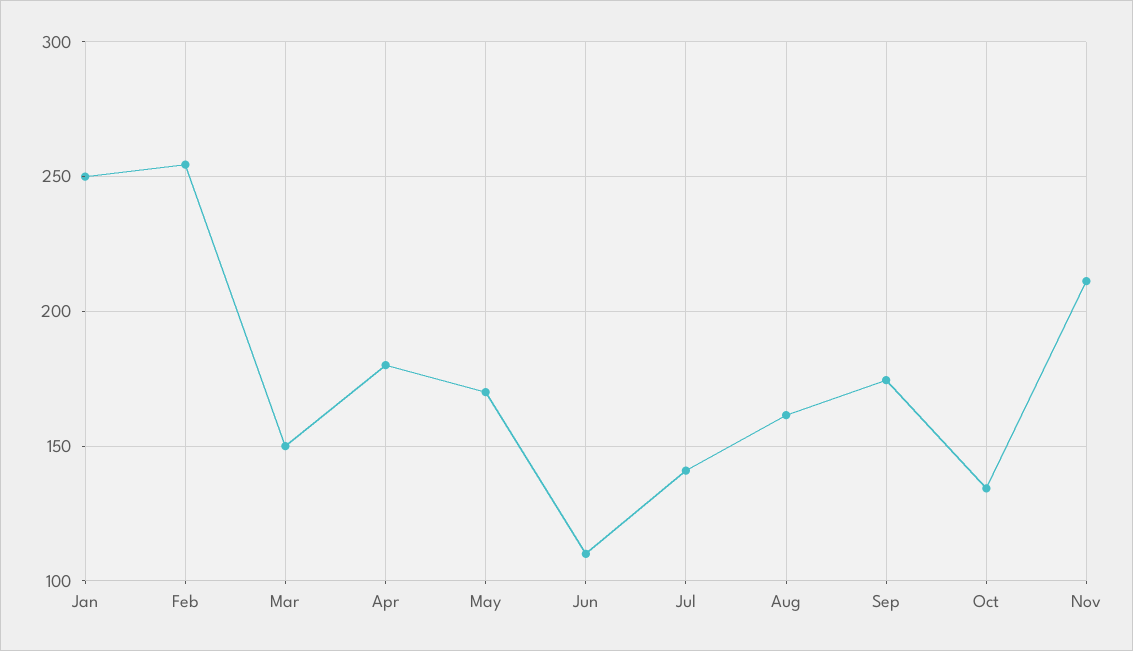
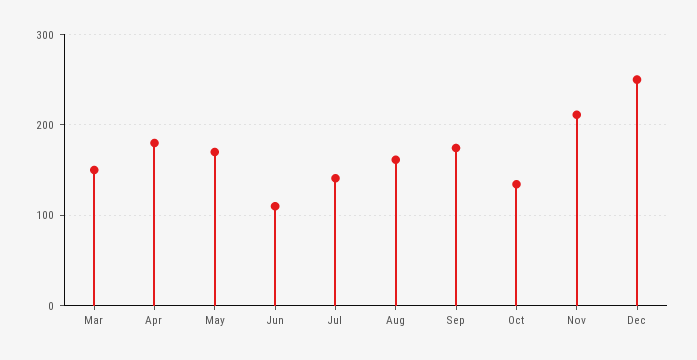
Jan: 250 -> none
Feb: 255 -> none
Dec: none -> 250

